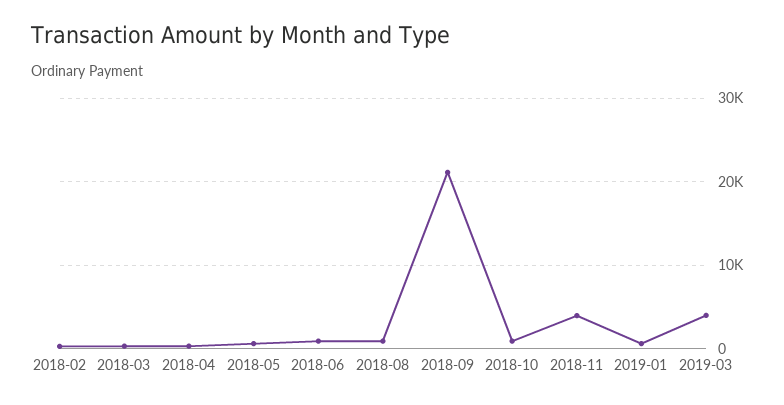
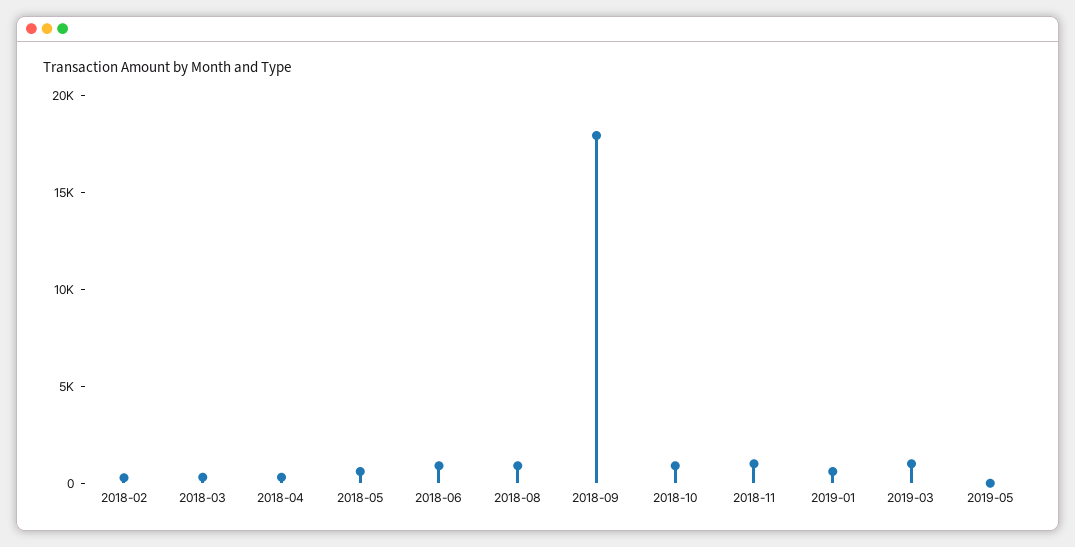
2018-09: 21000 -> 18000
2018-11: 4000 -> 1000
2019-03: 4000 -> 1000
2019-05: none -> 0

